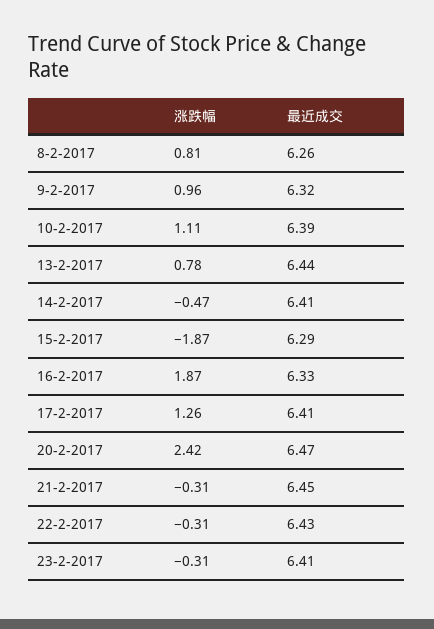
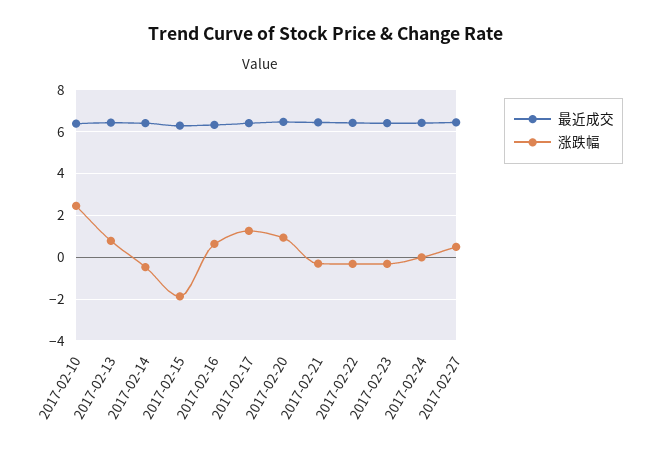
涨跌幅, 8-2-2017: 0.81 -> none
最近成交, 8-2-2017: 6.26 -> none
涨跌幅, 9-2-2017: 0.96 -> none
最近成交, 9-2-2017: 6.32 -> none
涨跌幅, 10-2-2017: 1.11 -> 2.5
涨跌幅, 16-2-2017: 1.87 -> 0.5
涨跌幅, 20-2-2017: 2.42 -> 1
最近成交, 2017-02-24: none -> 6.5
涨跌幅, 2017-02-24: none -> 0
最近成交, 2017-02-27: none -> 6.5
涨跌幅, 2017-02-27: none -> 0.5

